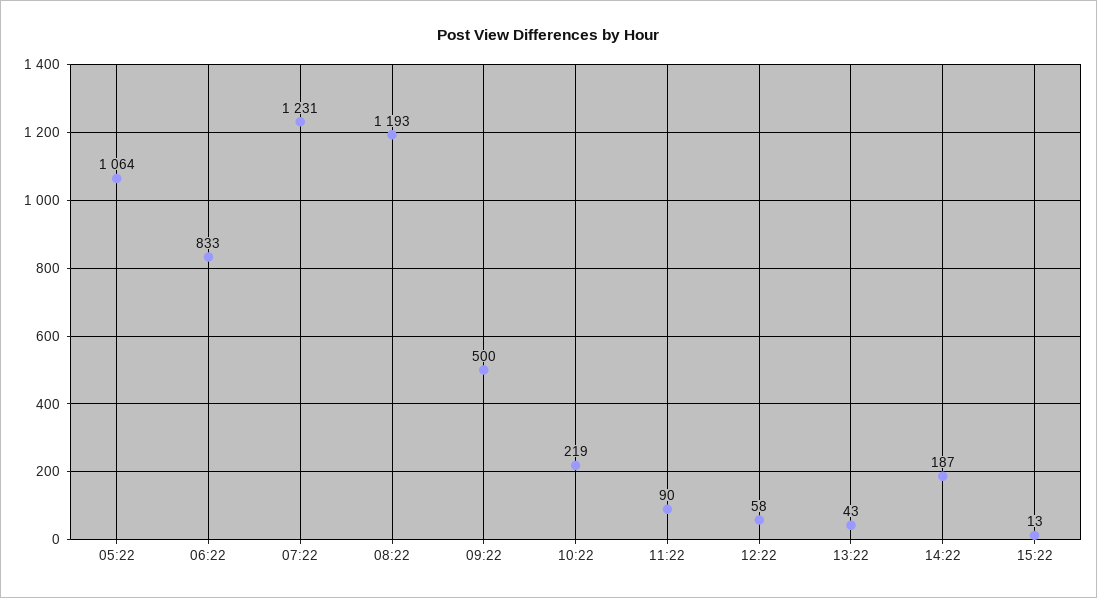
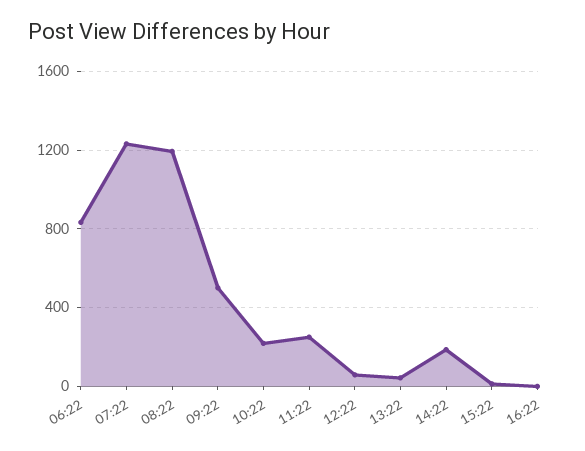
05:22: 1064 -> none
11:22: 90 -> 250
16:22: none -> 0

